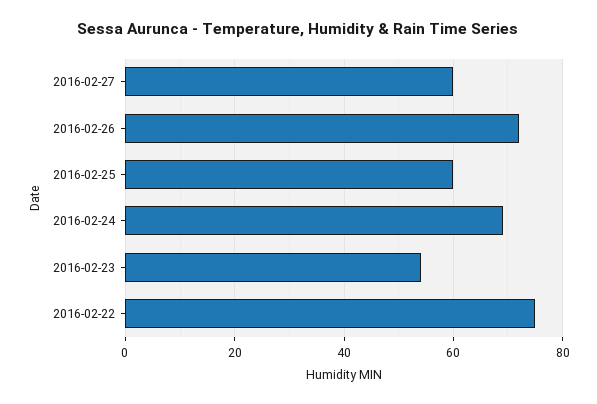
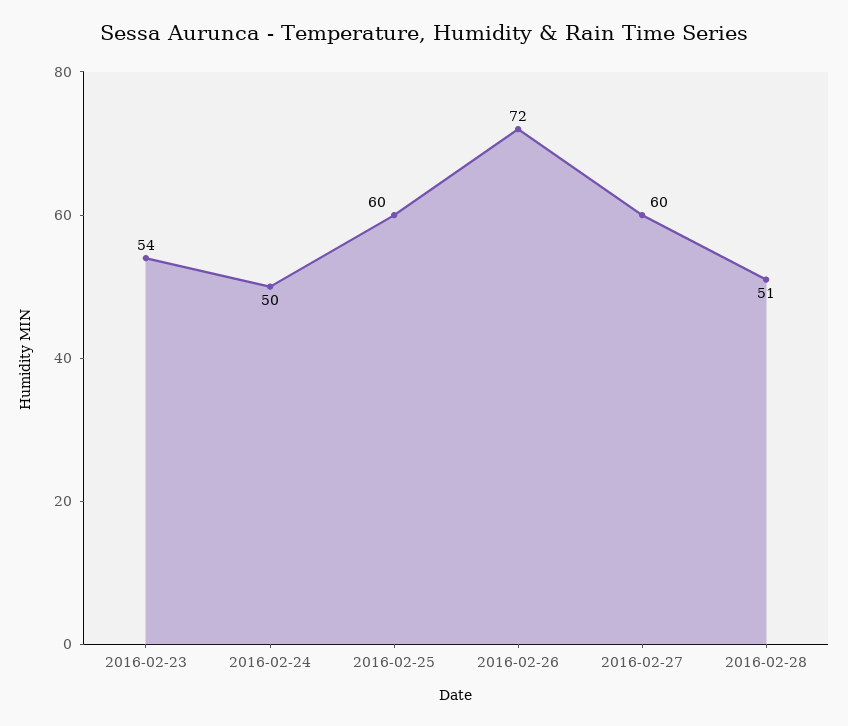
2016-02-24: 70 -> 50
2016-02-22: 75 -> none
2016-02-28: none -> 51

